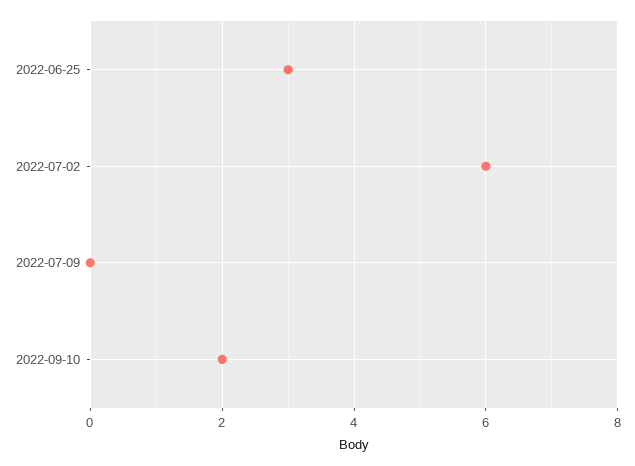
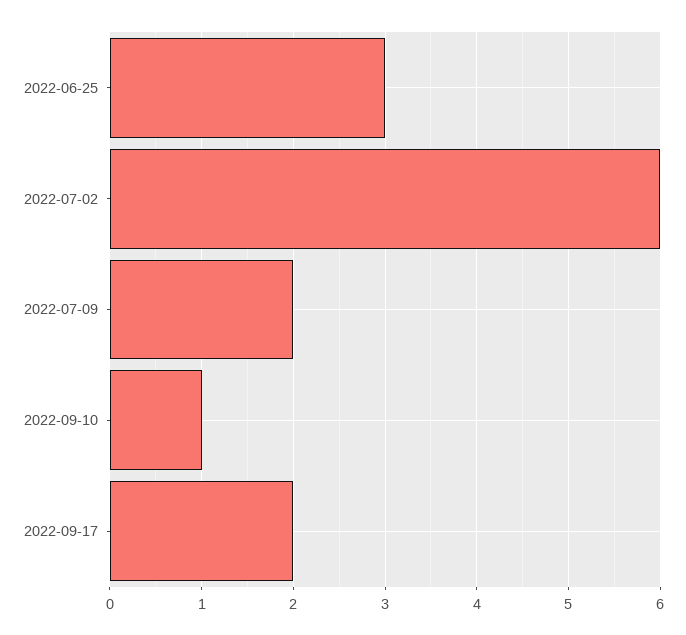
2022-07-09: 0 -> 2
2022-09-10: 2 -> 1
2022-09-17: none -> 2

